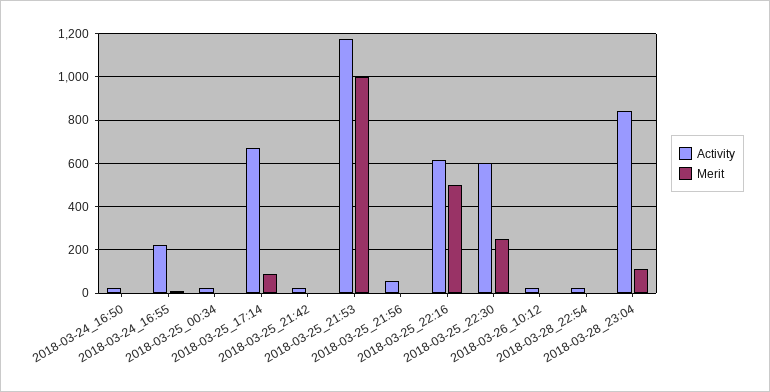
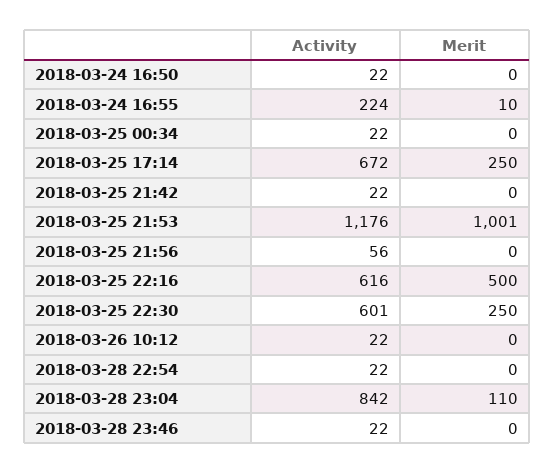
Merit, 2018-03-25_17:14: 100 -> 250
Activity, 2018-03-28 23:46: none -> 22
Merit, 2018-03-28 23:46: none -> 0

